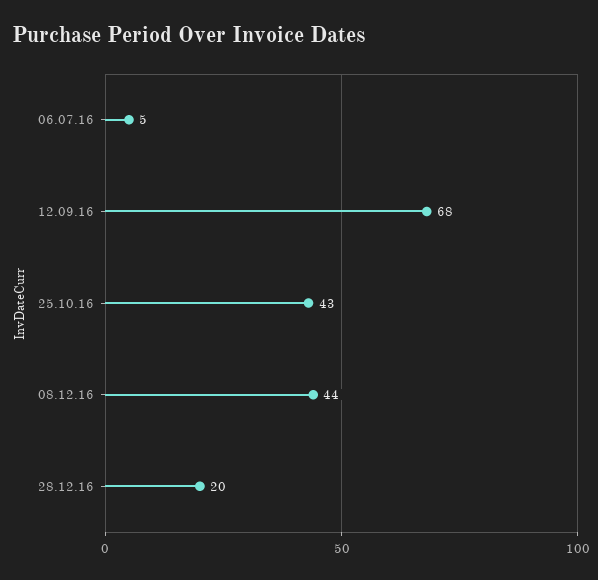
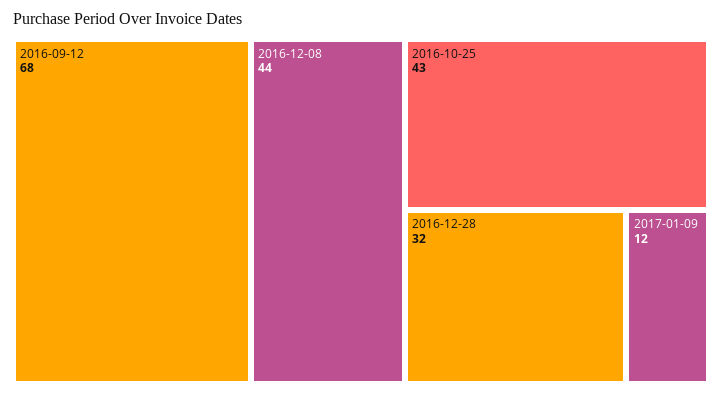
06.07.16: 5 -> none
28.12.16: 20 -> 32
2017-01-09: none -> 12

